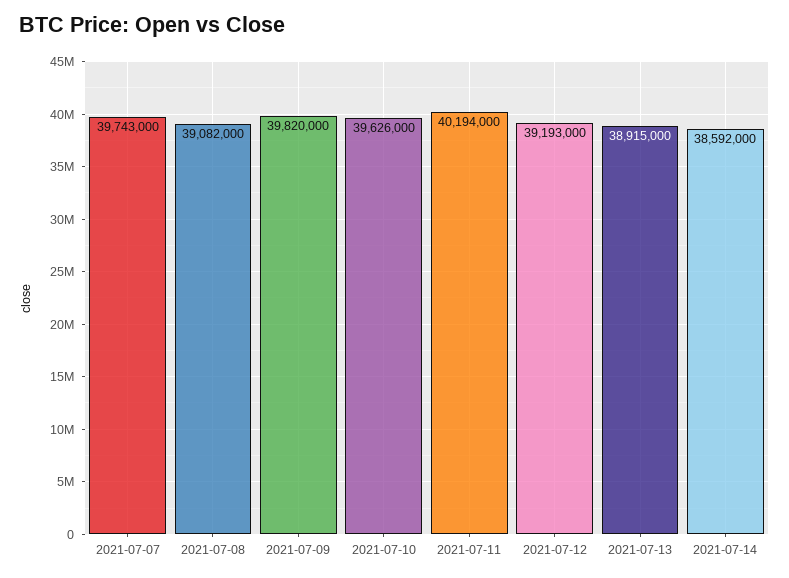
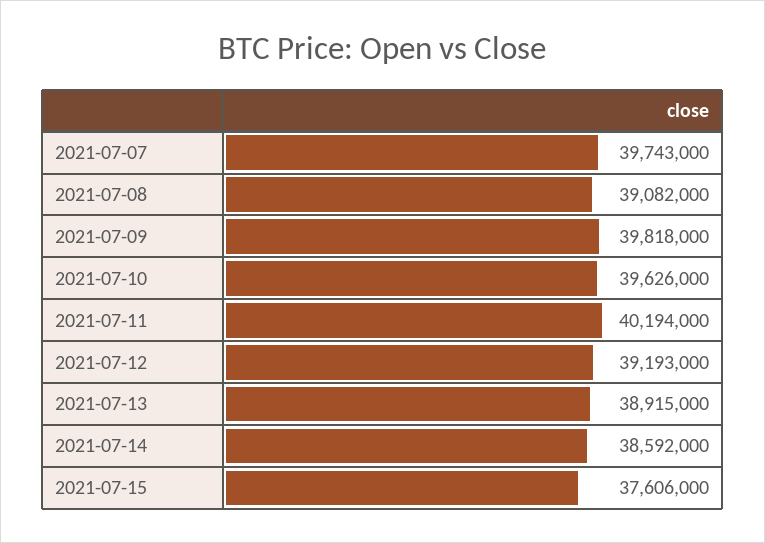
2021-07-09: 39820000 -> 39818000
2021-07-15: none -> 37606000

